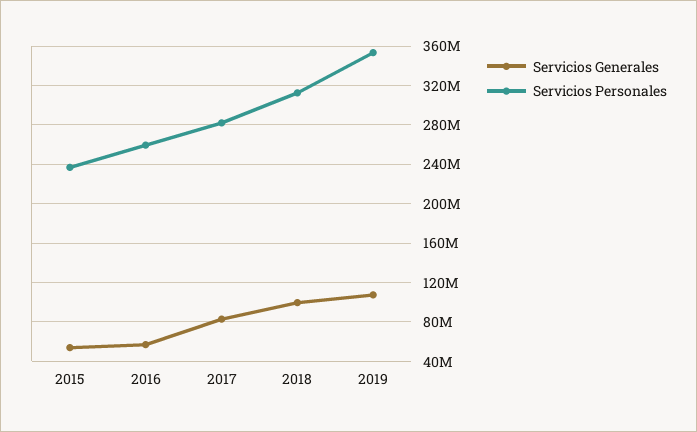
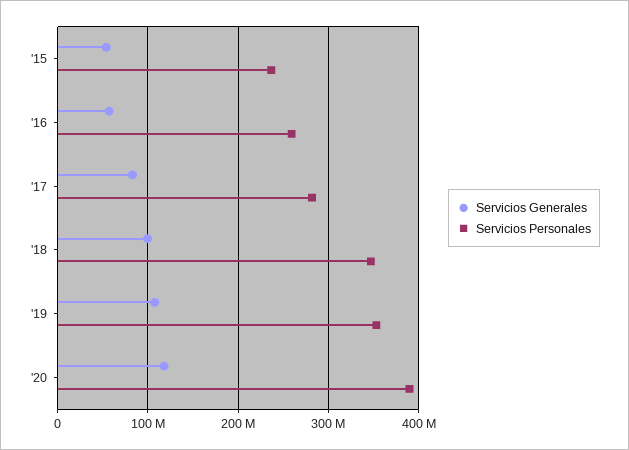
Servicios Personales, 2018: 310000000 -> 350000000
Servicios Generales, '20: none -> 120000000
Servicios Personales, '20: none -> 390000000

